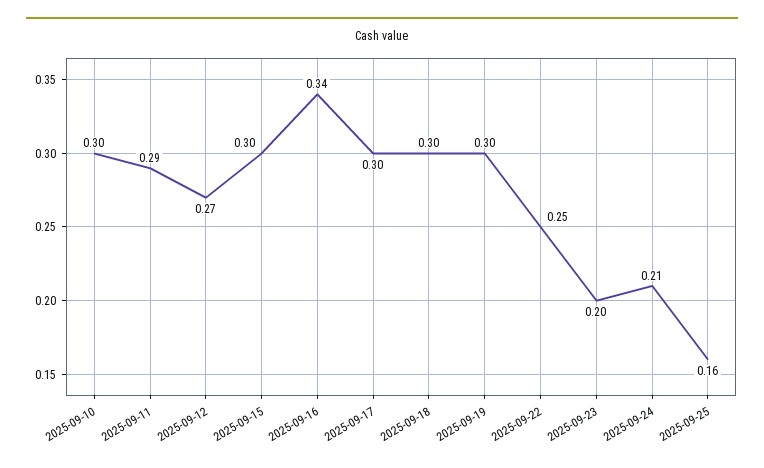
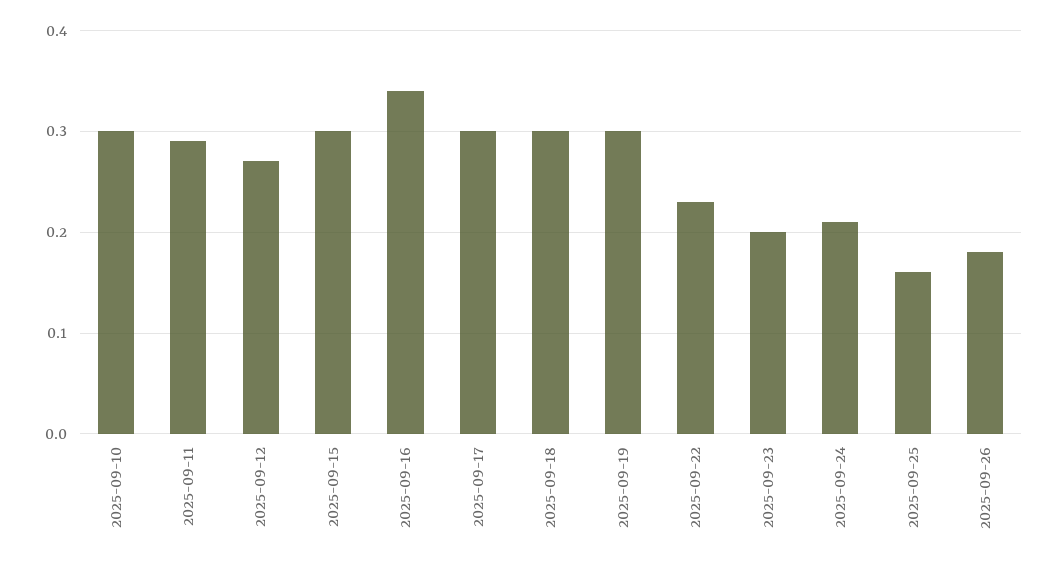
2025-09-22: 0.25 -> 0.23
2025-09-26: none -> 0.18

